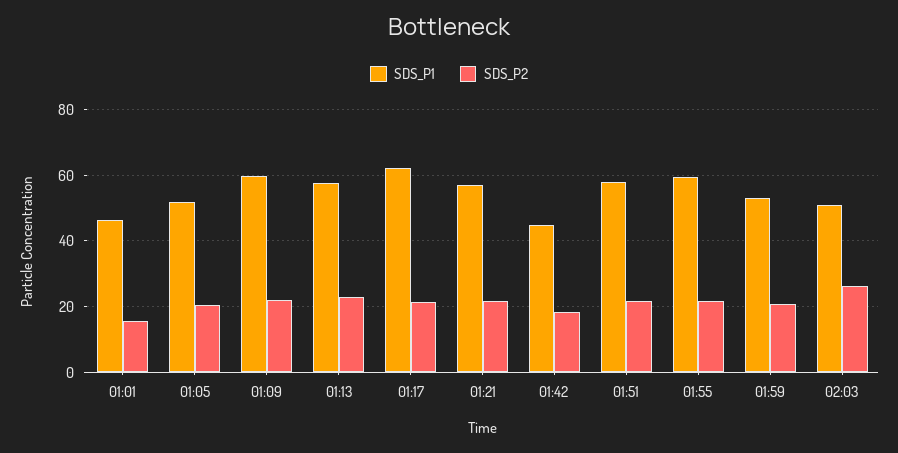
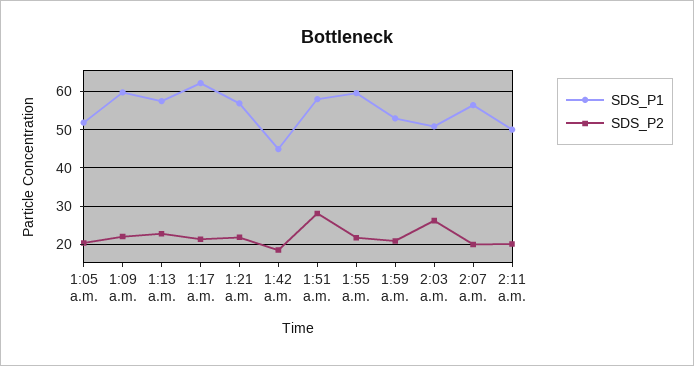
SDS_P1, 01:01: 46 -> none
SDS_P2, 01:01: 16 -> none
SDS_P2, 01:51: 22 -> 28
SDS_P1, 2:07 a.m.: none -> 56
SDS_P2, 2:07 a.m.: none -> 20
SDS_P1, 2:11 a.m.: none -> 50
SDS_P2, 2:11 a.m.: none -> 20

